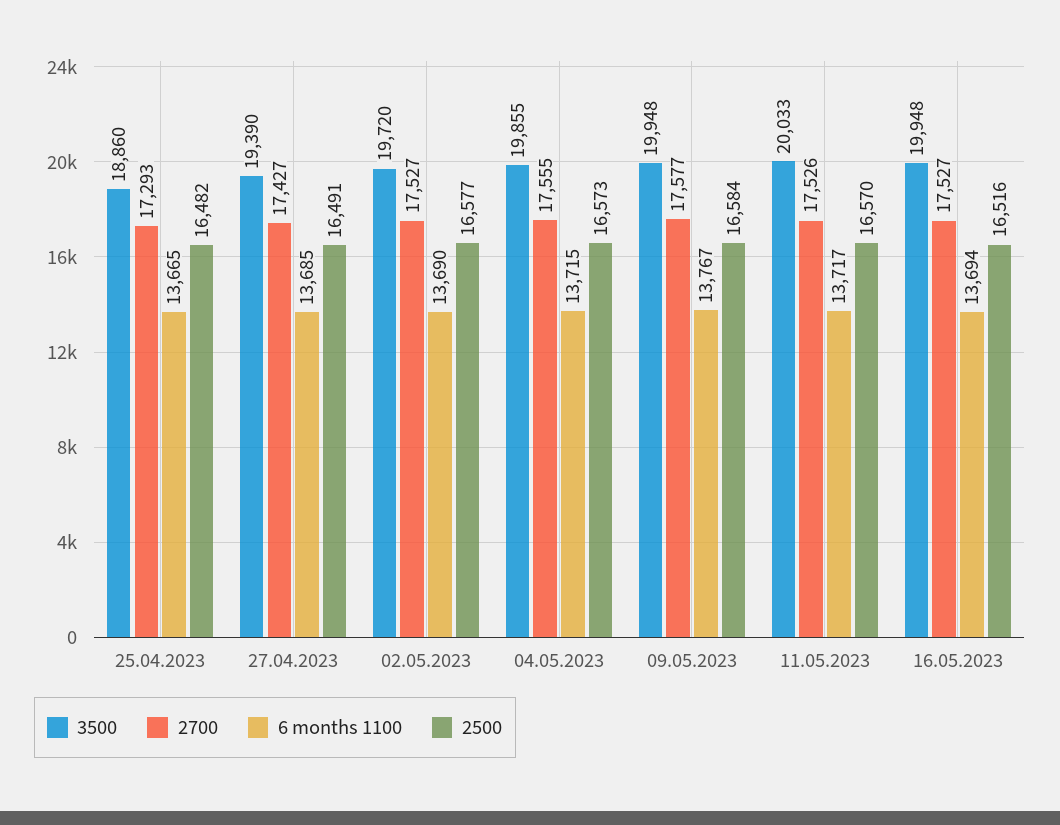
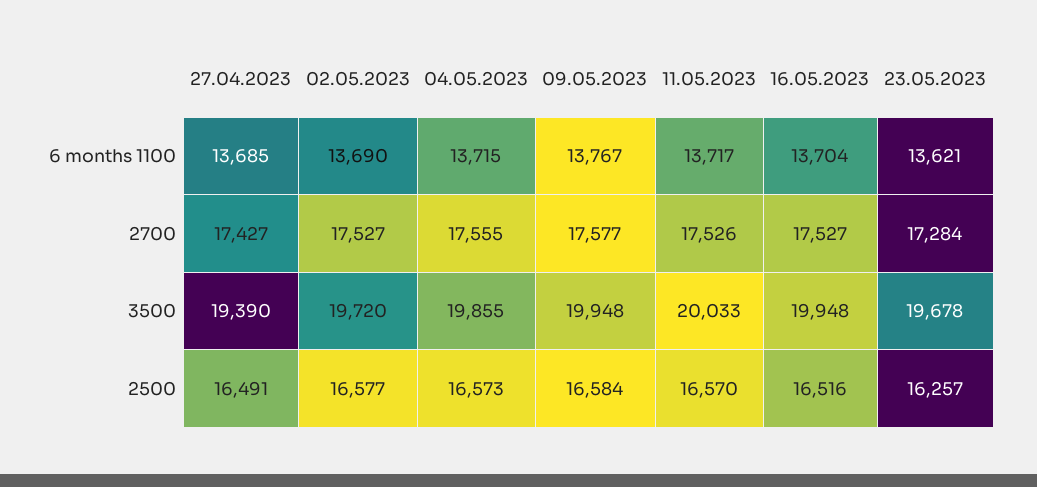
3500, 25.04.2023: 18860 -> none
2700, 25.04.2023: 17293 -> none
6 months 1100, 25.04.2023: 13665 -> none
2500, 25.04.2023: 16482 -> none
6 months 1100, 16.05.2023: 13694 -> 13704
6 months 1100, 23.05.2023: none -> 13621
2700, 23.05.2023: none -> 17284
3500, 23.05.2023: none -> 19678
2500, 23.05.2023: none -> 16257

